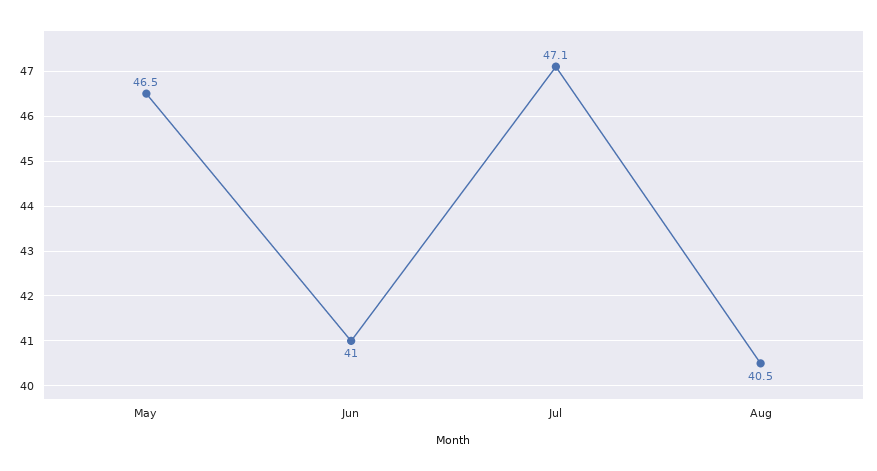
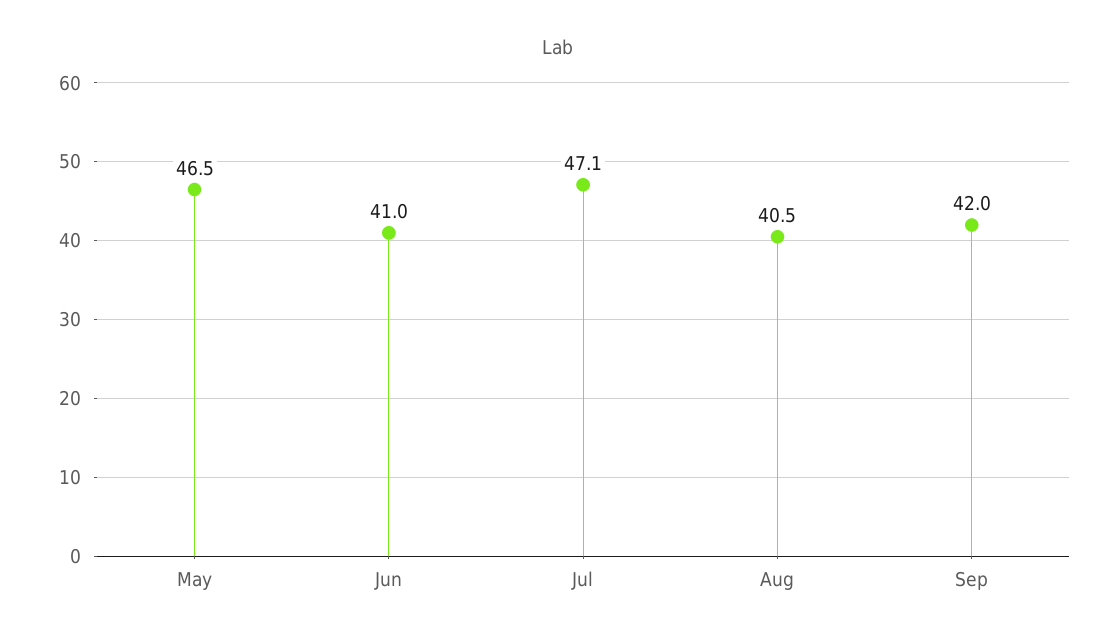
Sep: none -> 42

